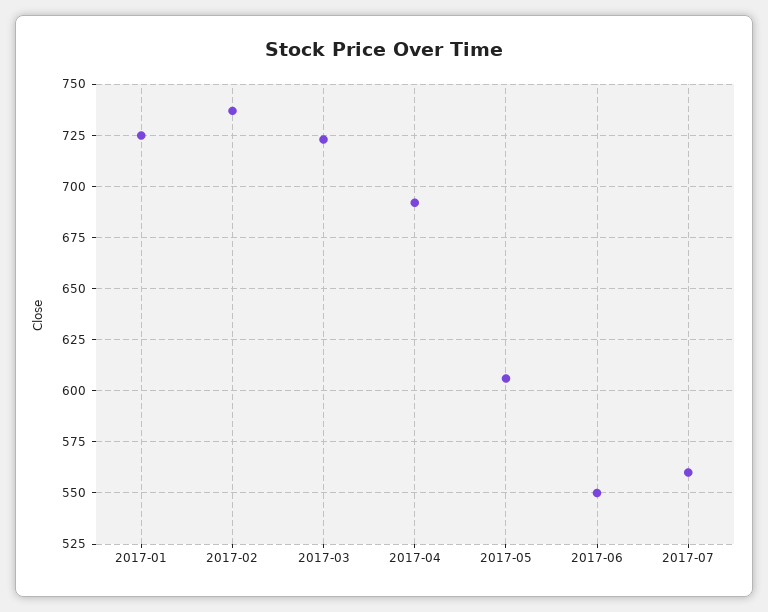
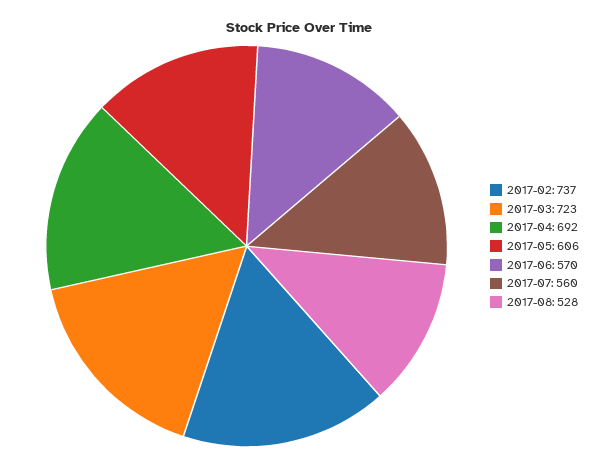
2017-01: 725 -> none
2017-06: 550 -> 570
2017-08: none -> 528

